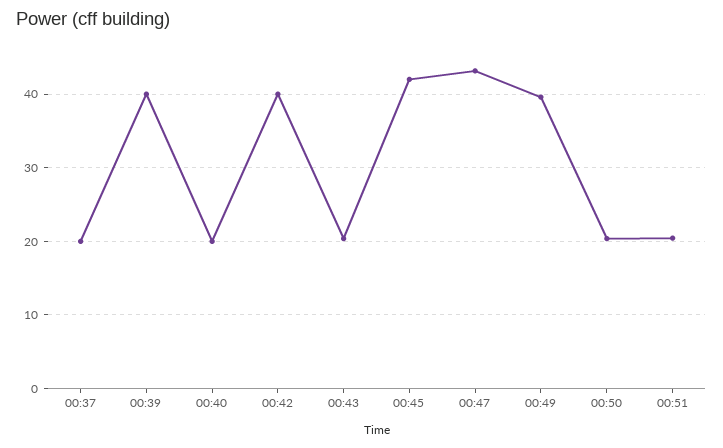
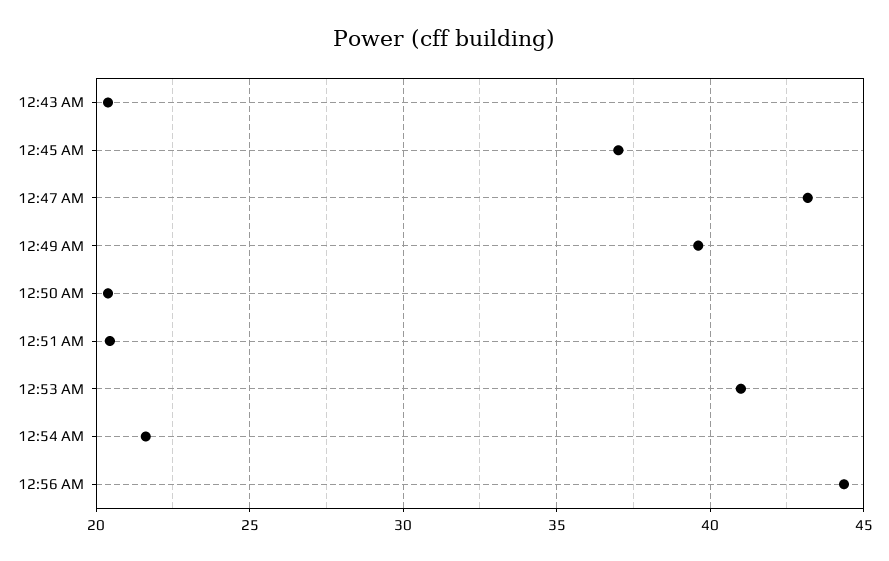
00:37: 20 -> none
00:39: 40 -> none
00:40: 20 -> none
00:42: 40 -> none
00:45: 42 -> 37
12:53 AM: none -> 41
12:54 AM: none -> 21.5
12:56 AM: none -> 44.5

